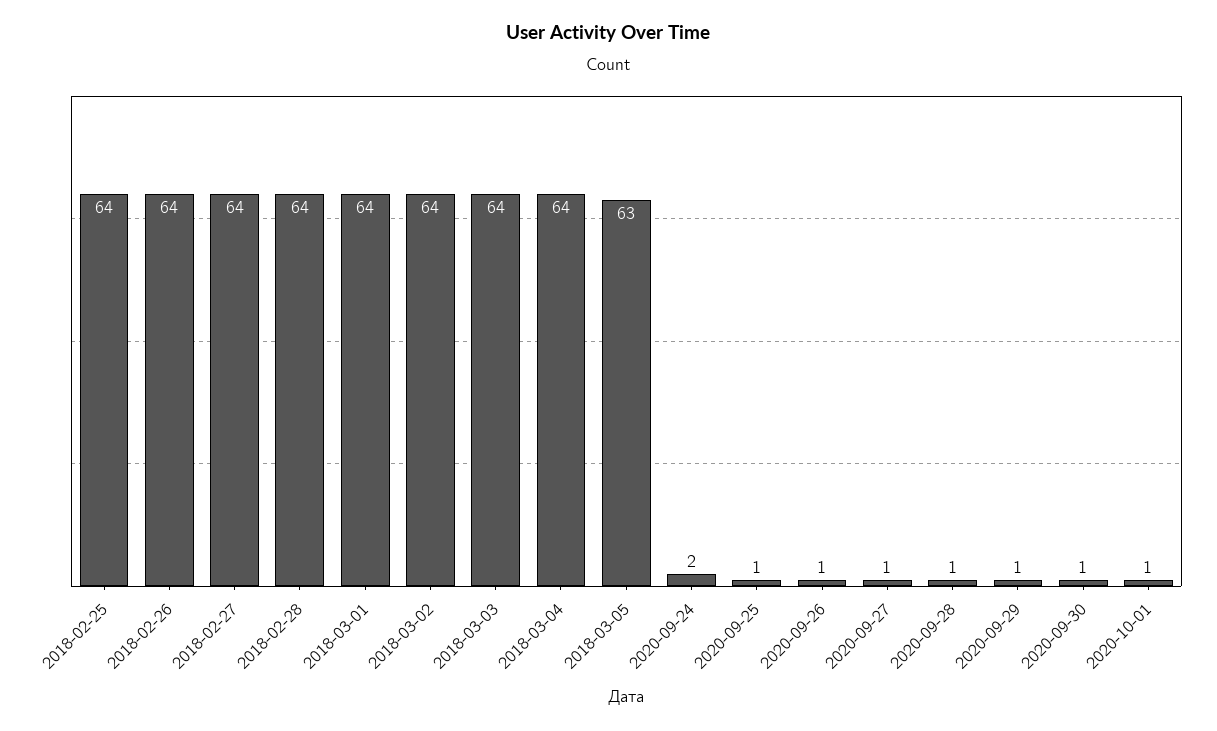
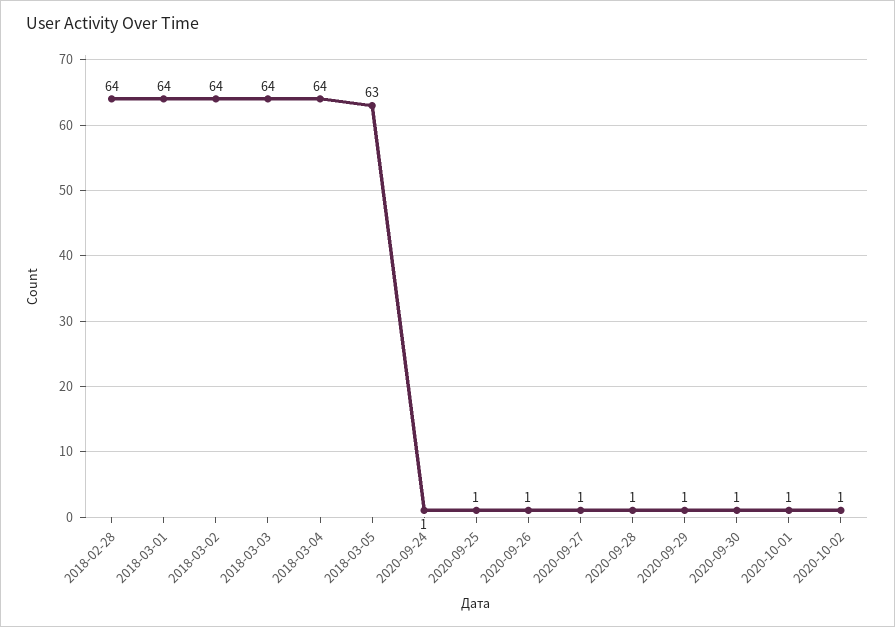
2018-02-25: 64 -> none
2018-02-26: 64 -> none
2018-02-27: 64 -> none
2020-09-24: 2 -> 1
2020-10-02: none -> 1

